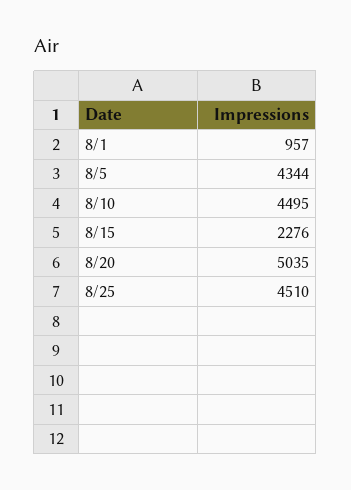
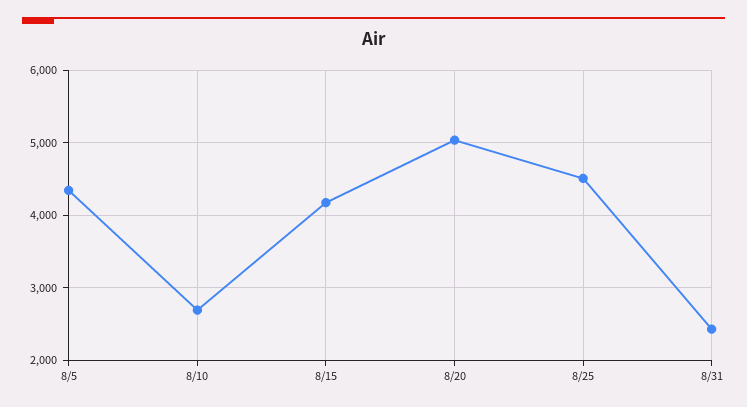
8/1: 957 -> none
8/10: 4495 -> 2700
8/15: 2276 -> 4200
8/31: none -> 2400

